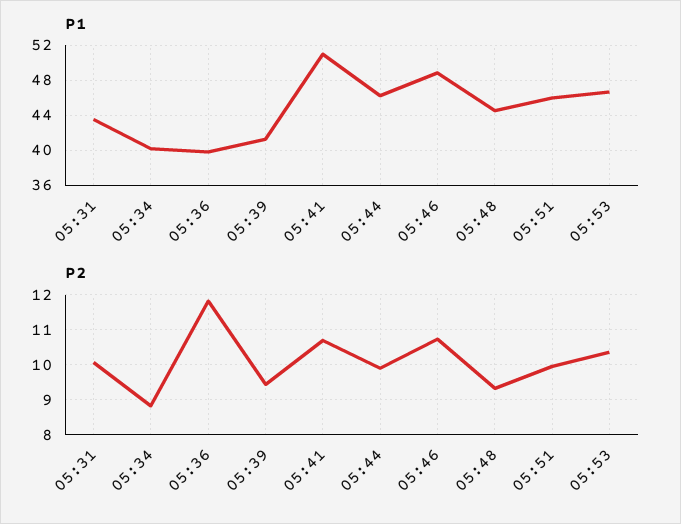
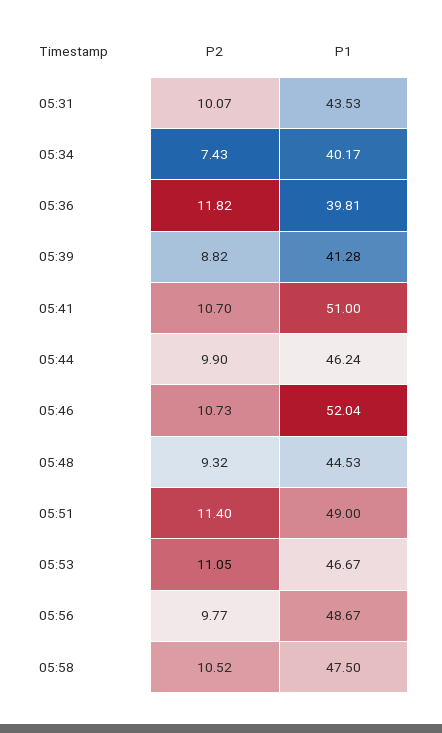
P1, 05:46: 49 -> 52.04
P1, 05:51: 46 -> 49
P2, 05:34: 8.8 -> 7.43
P2, 05:39: 9.4 -> 8.82
P2, 05:51: 10 -> 11.4
P2, 05:53: 10.4 -> 11.05
P2, 05:56: none -> 9.77
P1, 05:56: none -> 48.67
P2, 05:58: none -> 10.52
P1, 05:58: none -> 47.5

